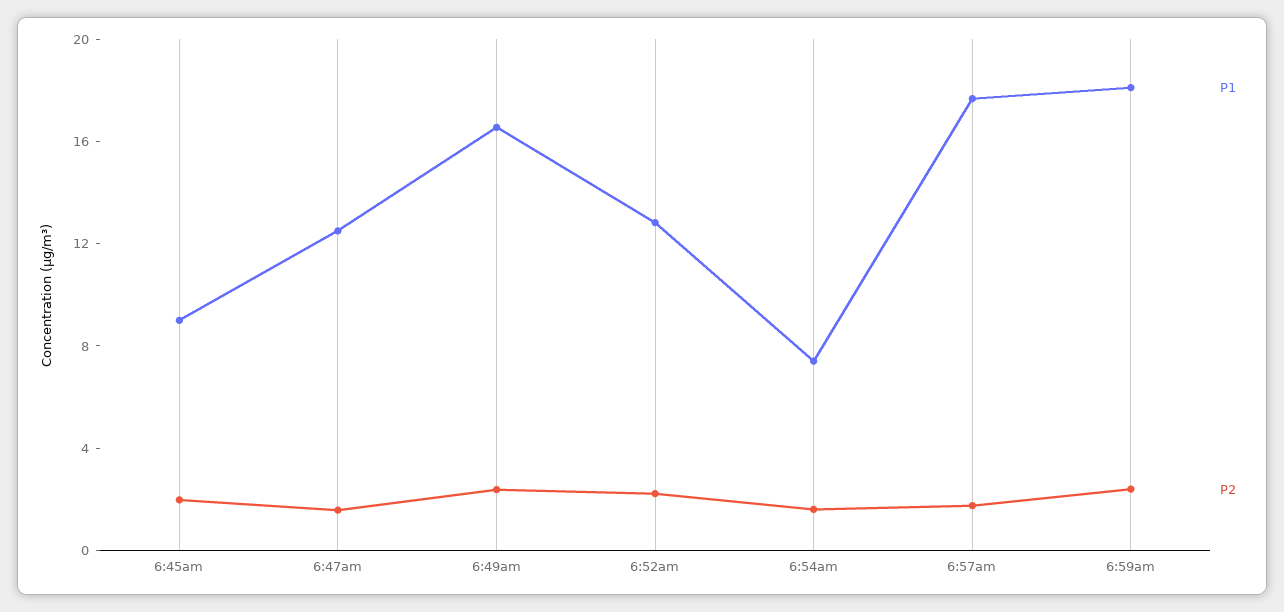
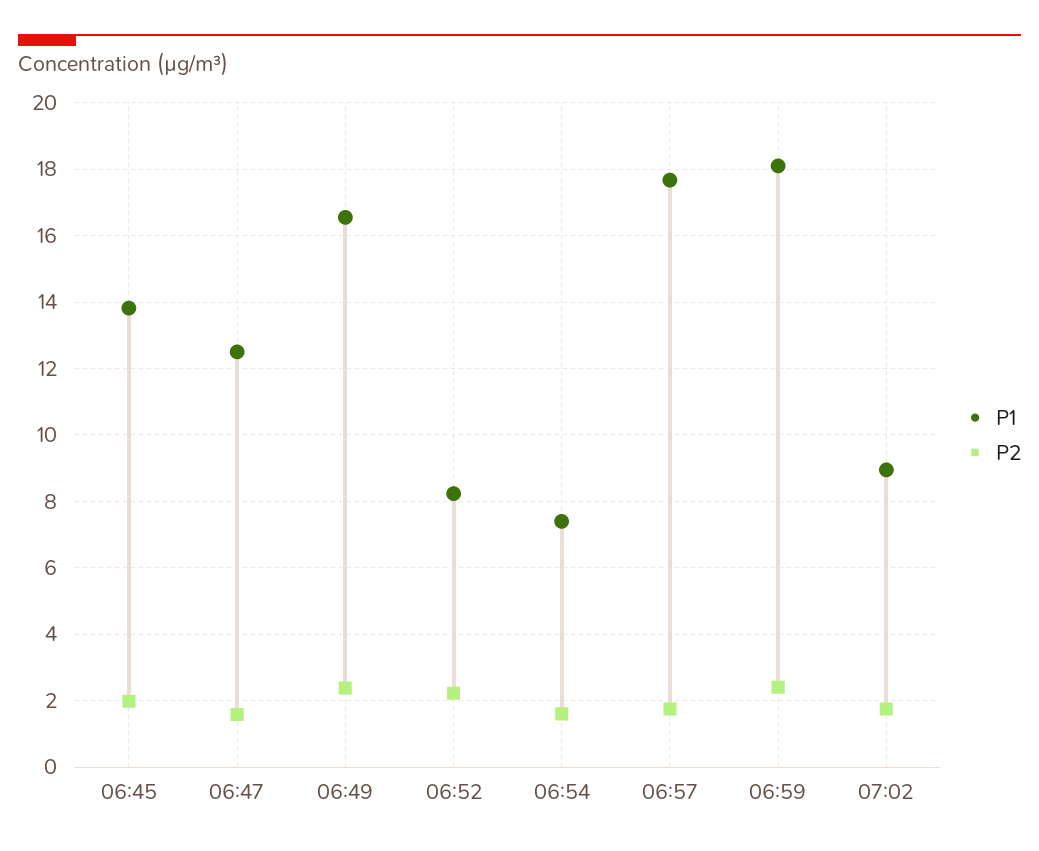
P1, 6:45am: 9 -> 13.8
P1, 6:52am: 13 -> 8.2
P1, 07:02: none -> 9
P2, 07:02: none -> 1.8

